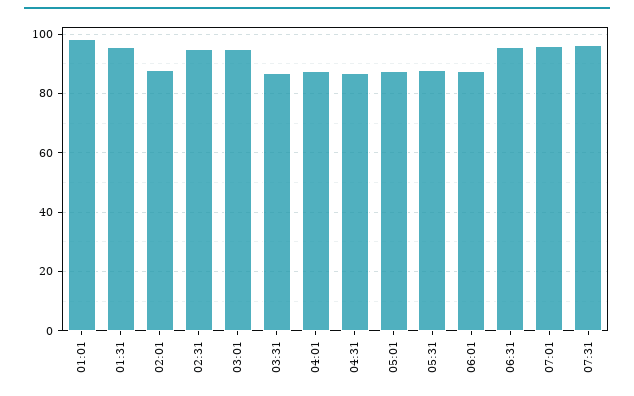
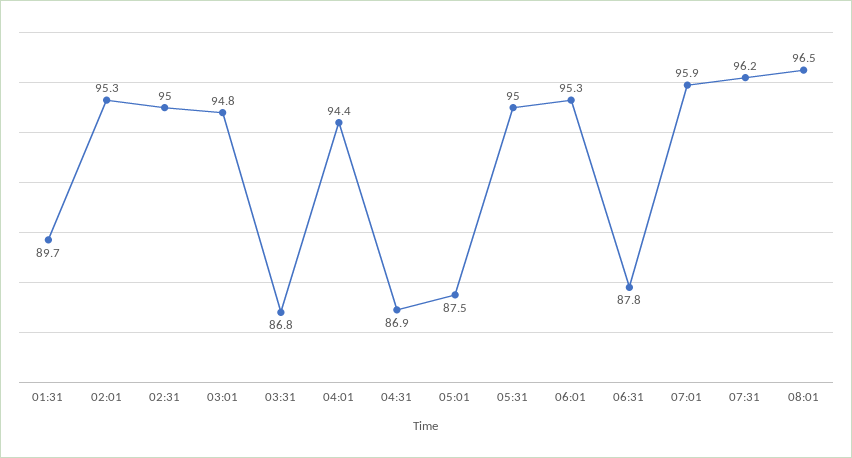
01:01: 97.5 -> none
01:31: 95 -> 89.7
02:01: 87.5 -> 95.3
04:01: 87.5 -> 94.4
05:31: 87.5 -> 95
06:01: 87.5 -> 95.3
06:31: 95 -> 87.8
08:01: none -> 96.5

